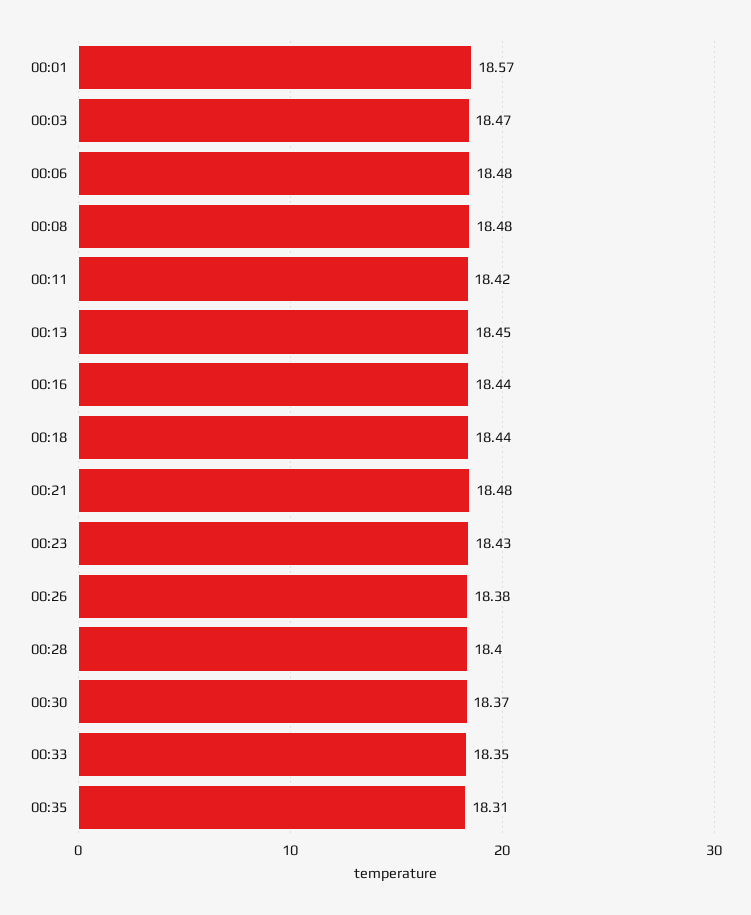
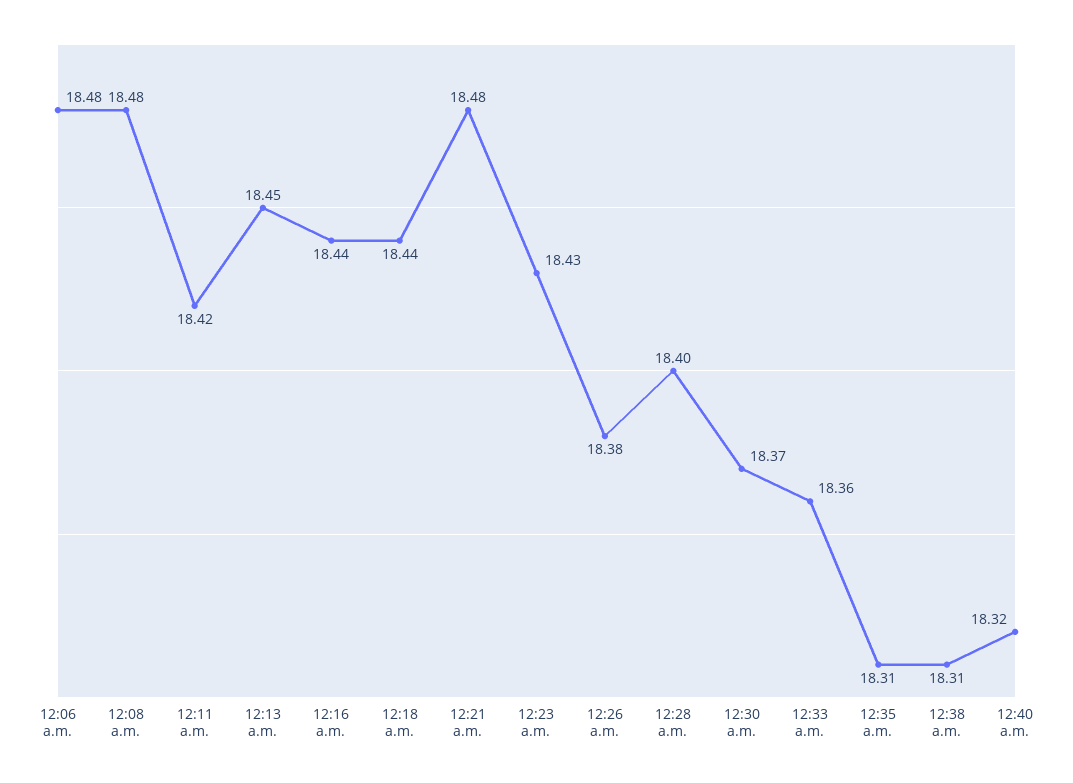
00:01: 18.57 -> none
00:03: 18.47 -> none
00:33: 18.35 -> 18.36
12:38 a.m.: none -> 18.31
12:40 a.m.: none -> 18.32

